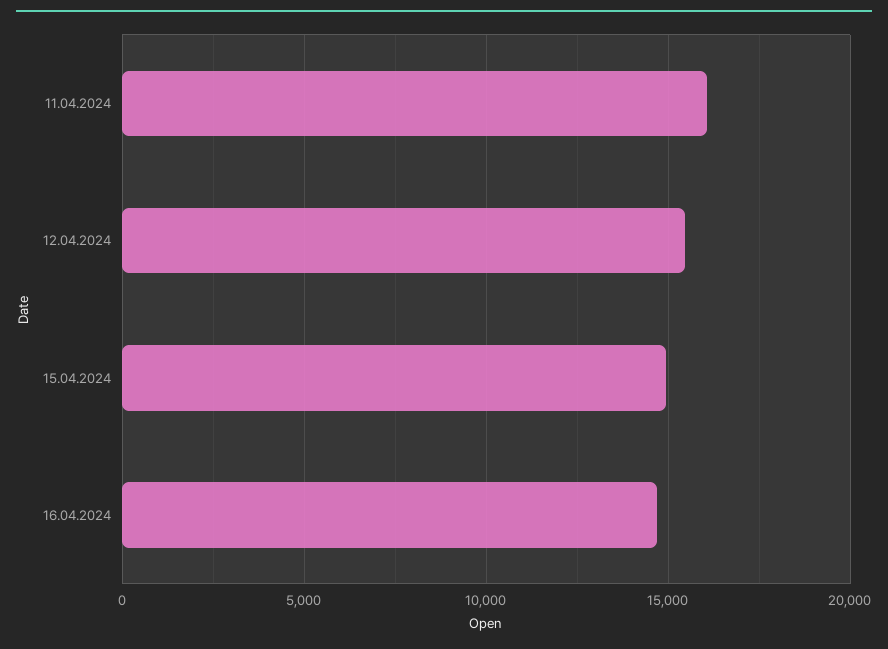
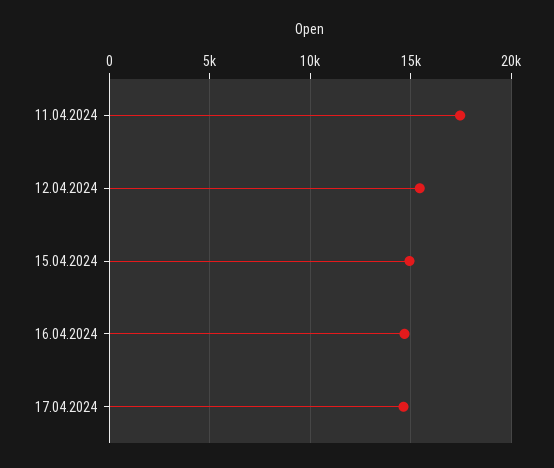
11.04.2024: 16000 -> 17500
17.04.2024: none -> 14500

